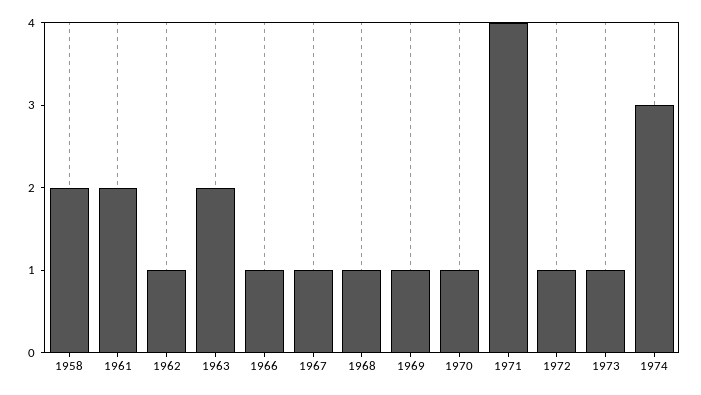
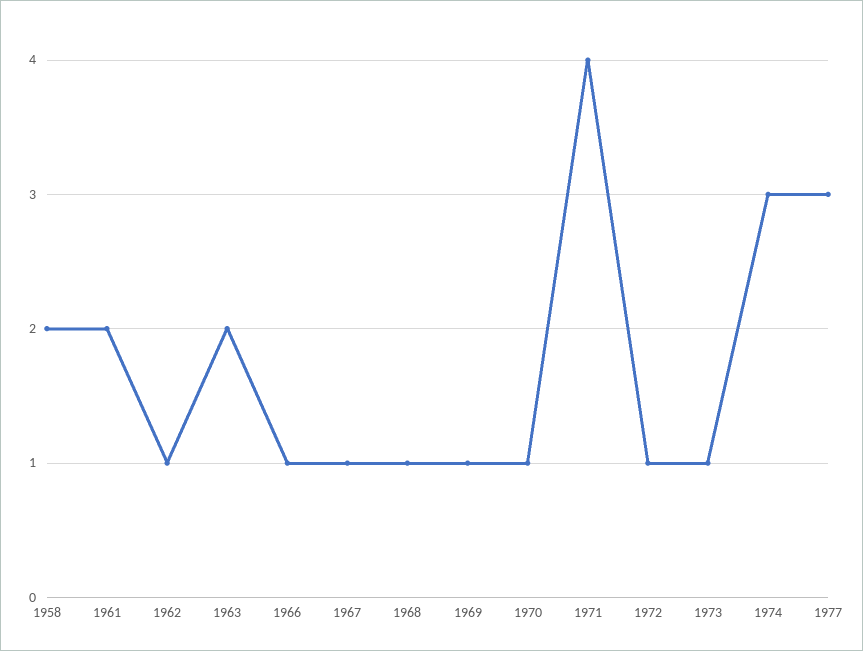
1977: none -> 3

